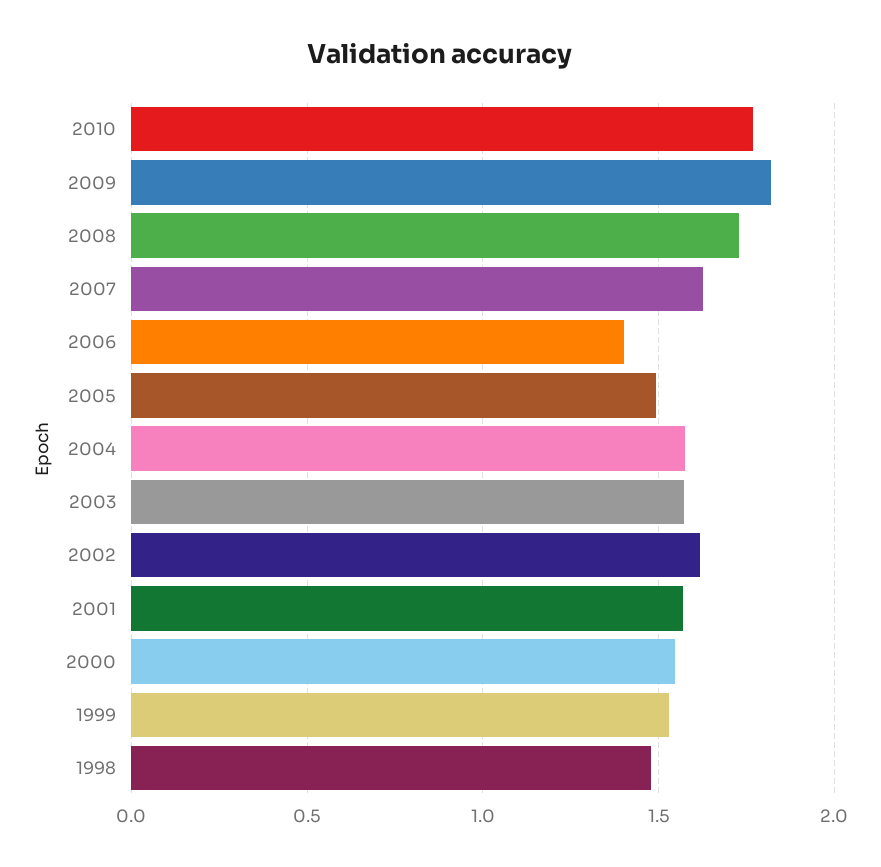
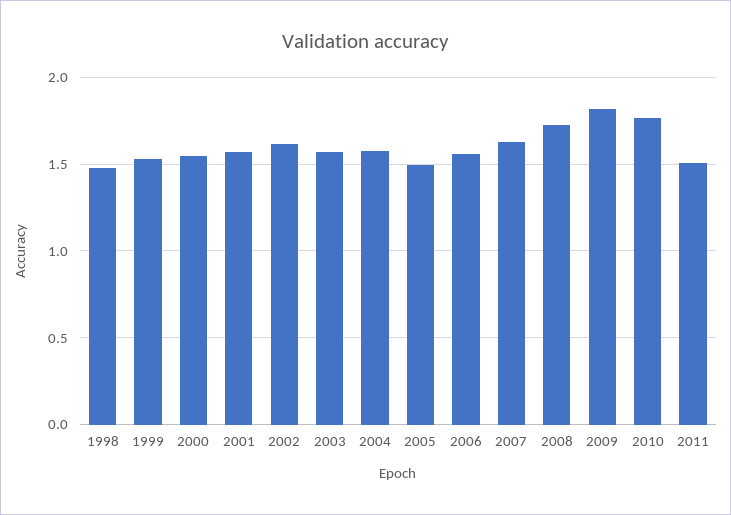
2006: 1.4 -> 1.55
2011: none -> 1.5

